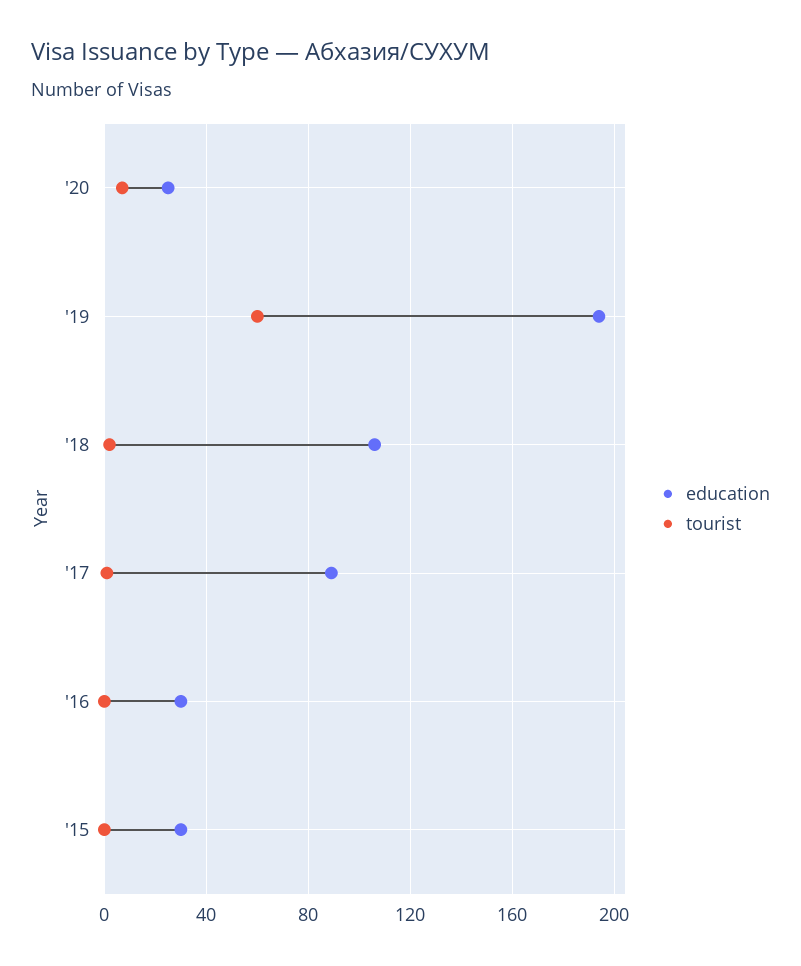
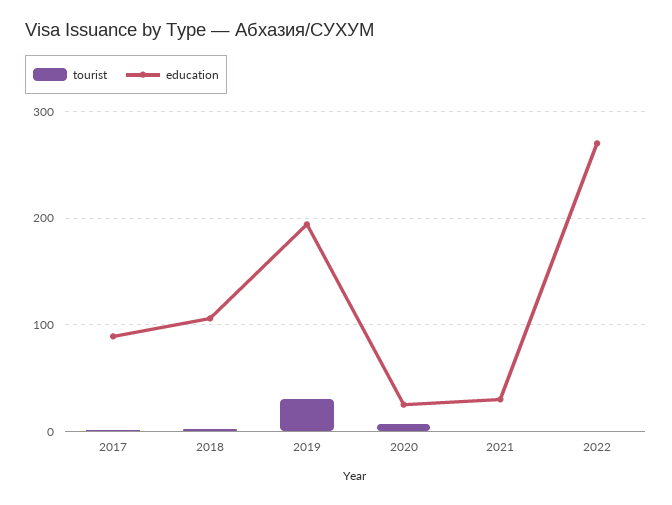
tourist, '19: 60 -> 30
education, '16: 30 -> none
tourist, '16: 0 -> none
education, '15: 30 -> none
tourist, '15: 0 -> none
tourist, 2021: none -> 0
education, 2021: none -> 30
tourist, 2022: none -> 0
education, 2022: none -> 270

